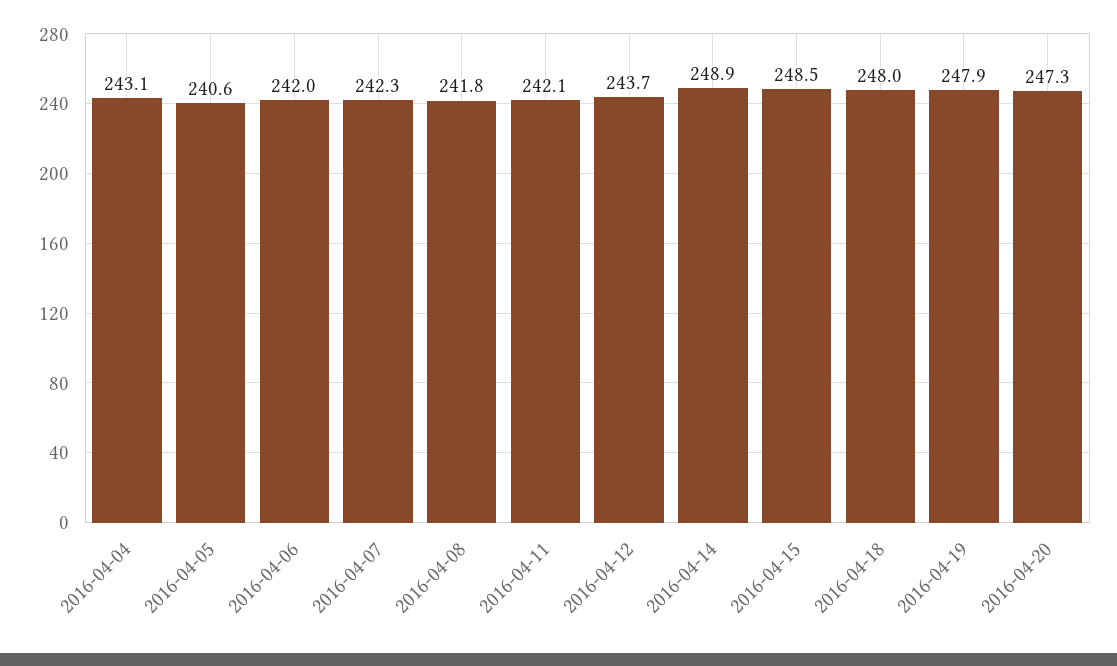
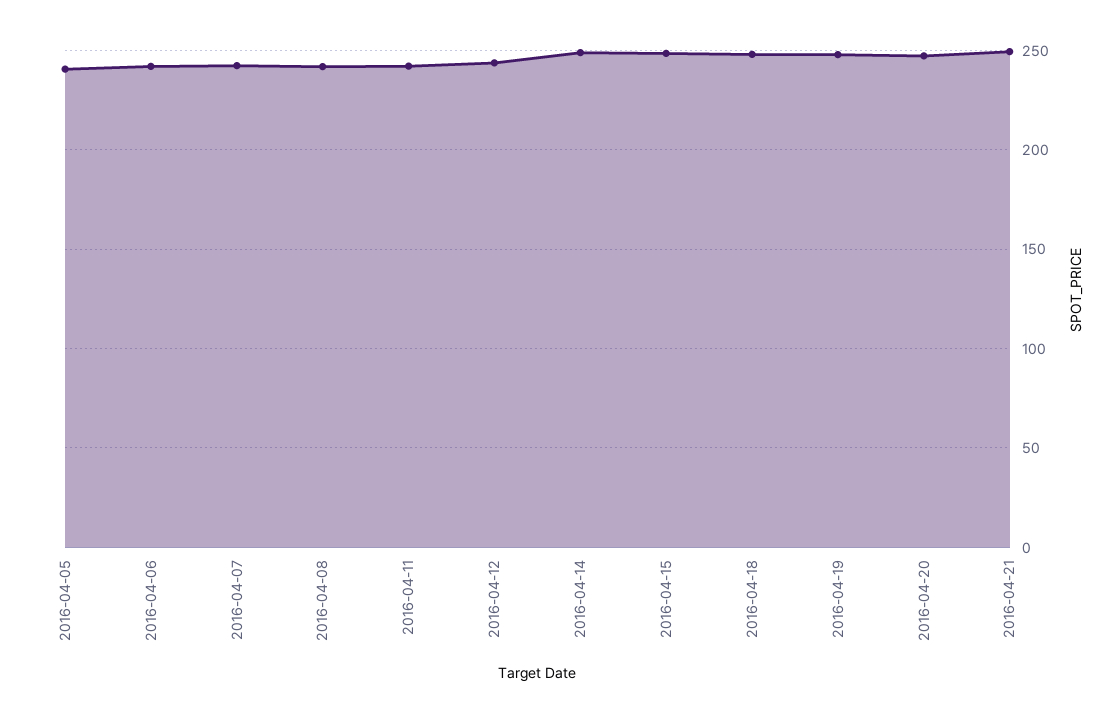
2016-04-04: 243.1 -> none
2016-04-21: none -> 250

